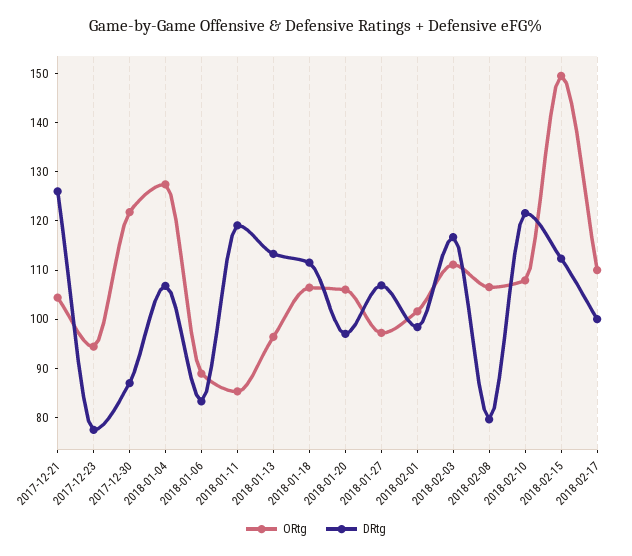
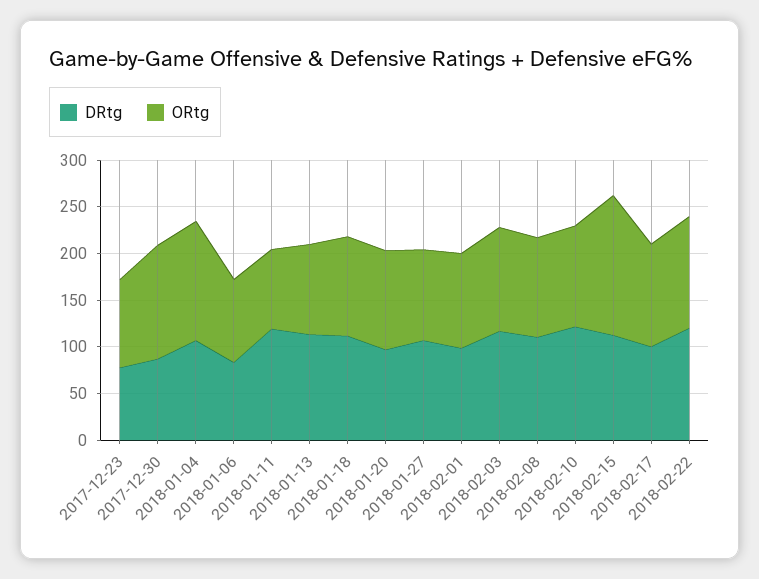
ORtg, 2017-12-21: 104 -> none
DRtg, 2017-12-21: 126 -> none
DRtg, 2018-02-08: 80 -> 110
DRtg, 2018-02-22: none -> 120
ORtg, 2018-02-22: none -> 120

